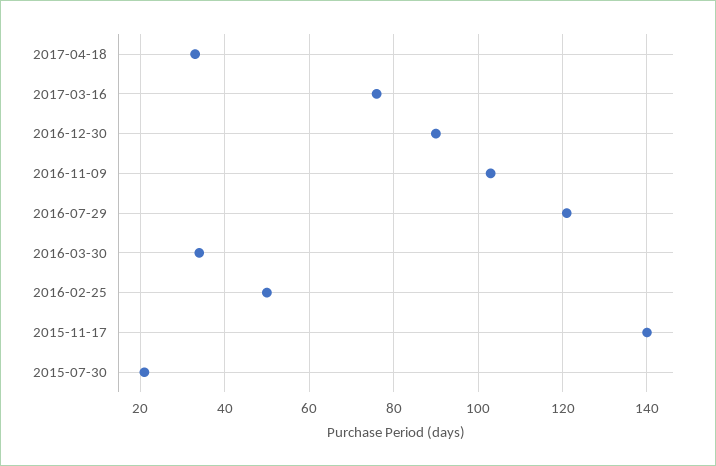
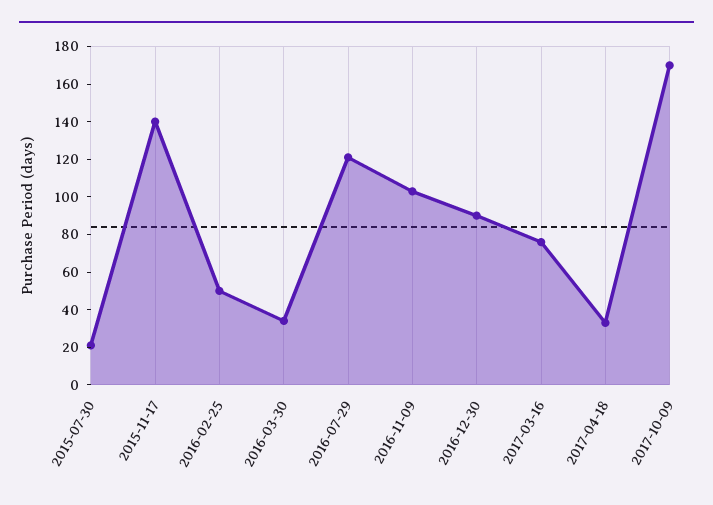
2017-10-09: none -> 170

